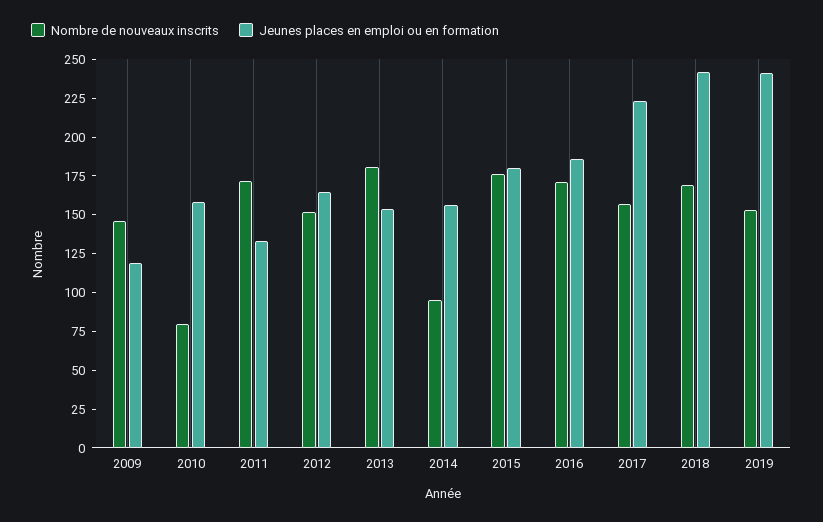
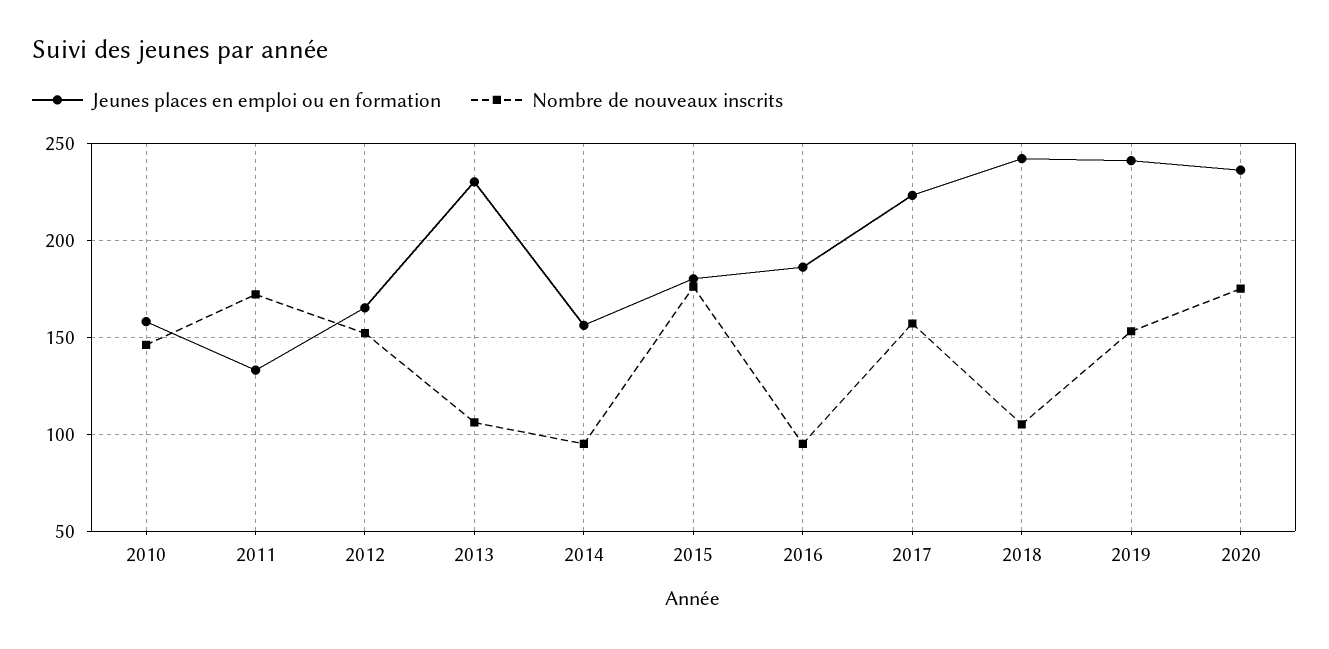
Nombre de nouveaux inscrits, 2009: 150 -> none
Jeunes places en emploi ou en formation, 2009: 125 -> none
Nombre de nouveaux inscrits, 2010: 75 -> 145
Nombre de nouveaux inscrits, 2013: 175 -> 105
Jeunes places en emploi ou en formation, 2013: 150 -> 230
Nombre de nouveaux inscrits, 2016: 175 -> 95
Nombre de nouveaux inscrits, 2018: 175 -> 105
Jeunes places en emploi ou en formation, 2020: none -> 235
Nombre de nouveaux inscrits, 2020: none -> 175

